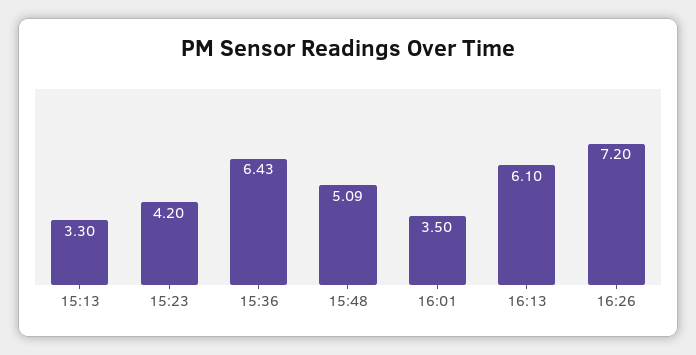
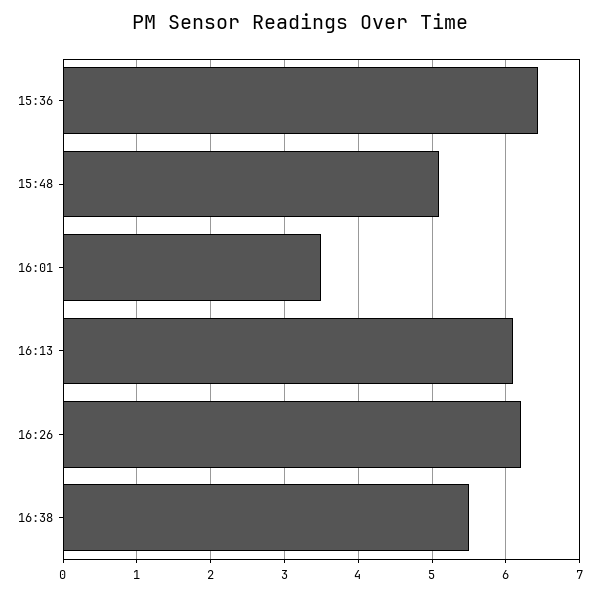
15:13: 3.3 -> none
15:23: 4.2 -> none
16:26: 7.2 -> 6.2
16:38: none -> 5.5

